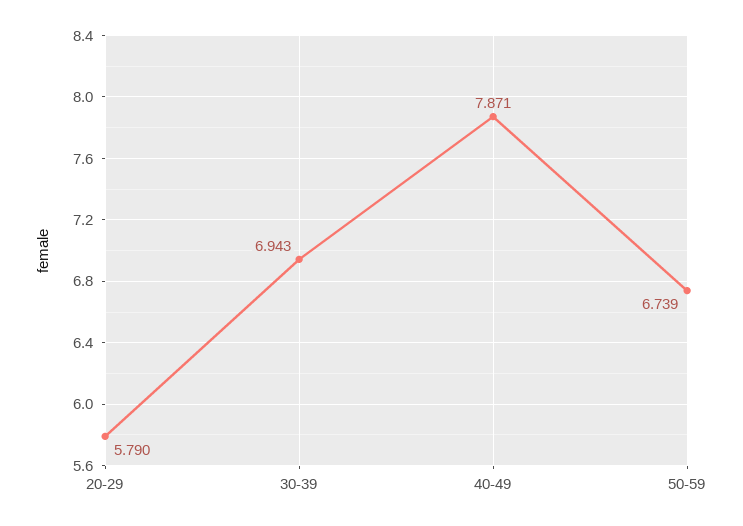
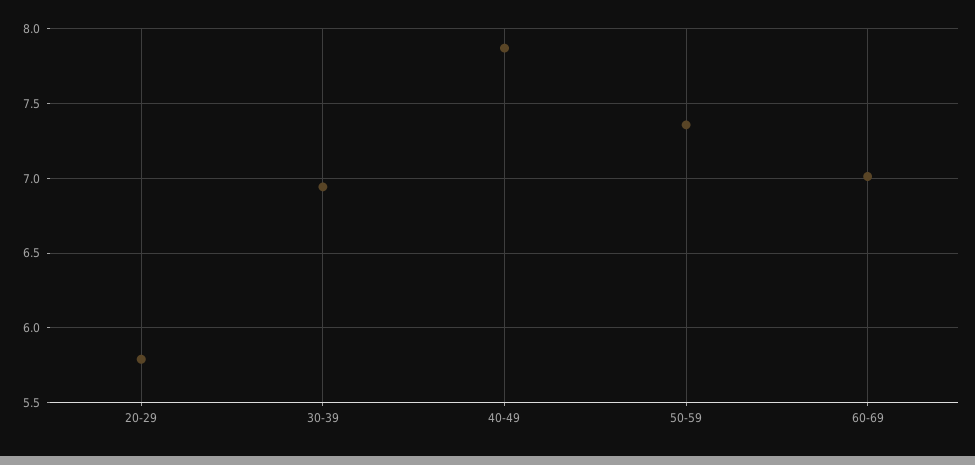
50-59: 6.739 -> 7.35
60-69: none -> 7

